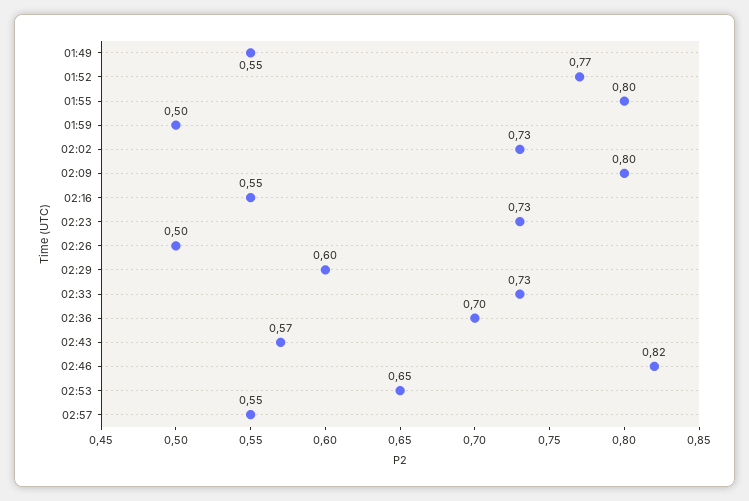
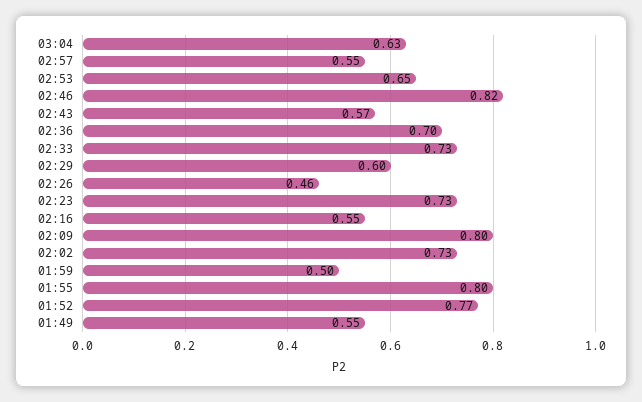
02:26: 0.5 -> 0.46
03:04: none -> 0.63

